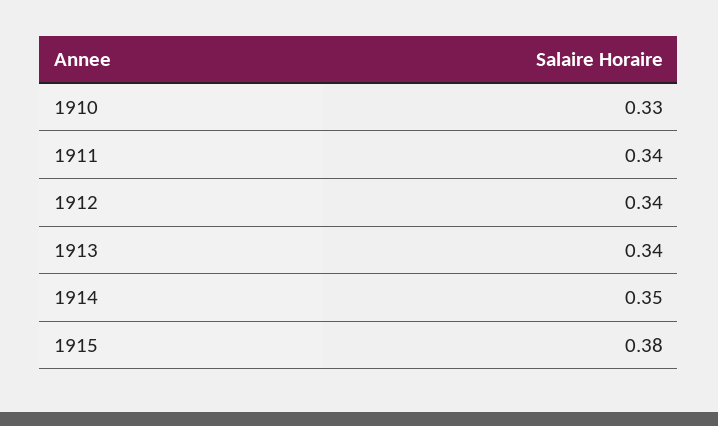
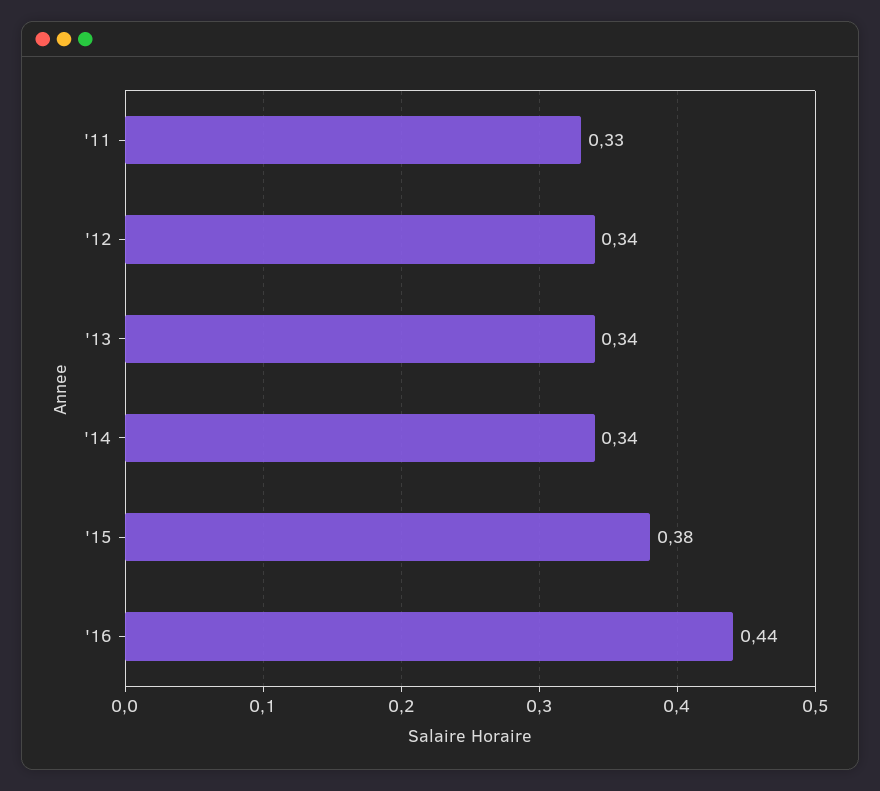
1910: 0.33 -> none
1911: 0.34 -> 0.33
1914: 0.35 -> 0.34
'16: none -> 0.44

